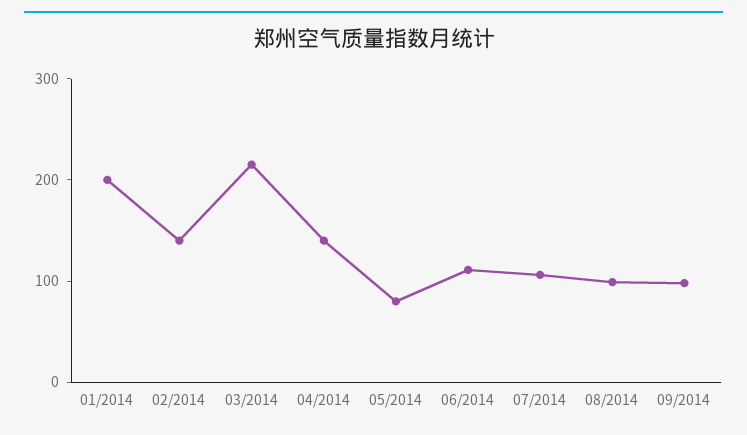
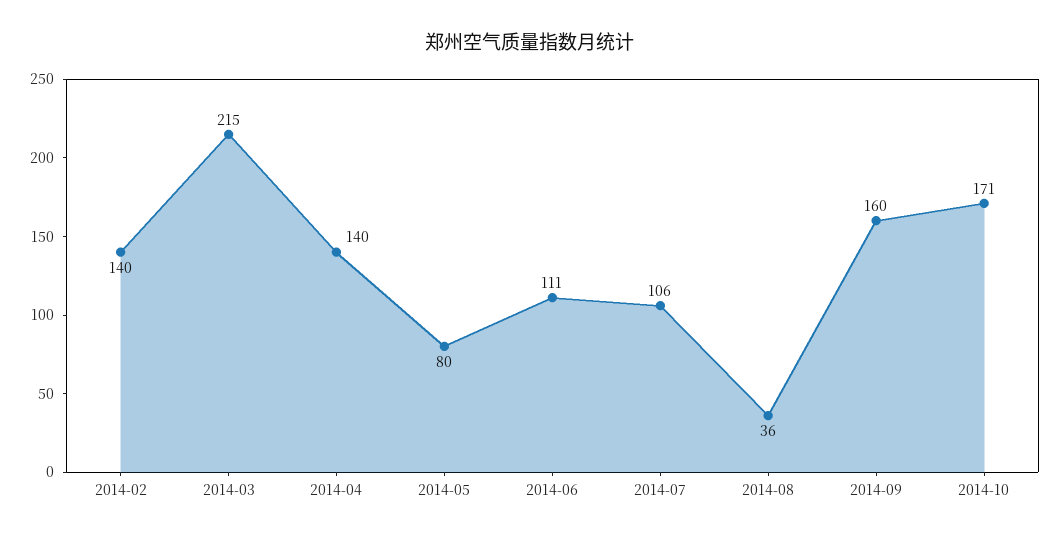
01/2014: 200 -> none
08/2014: 100 -> 36
09/2014: 100 -> 160
2014-10: none -> 171

